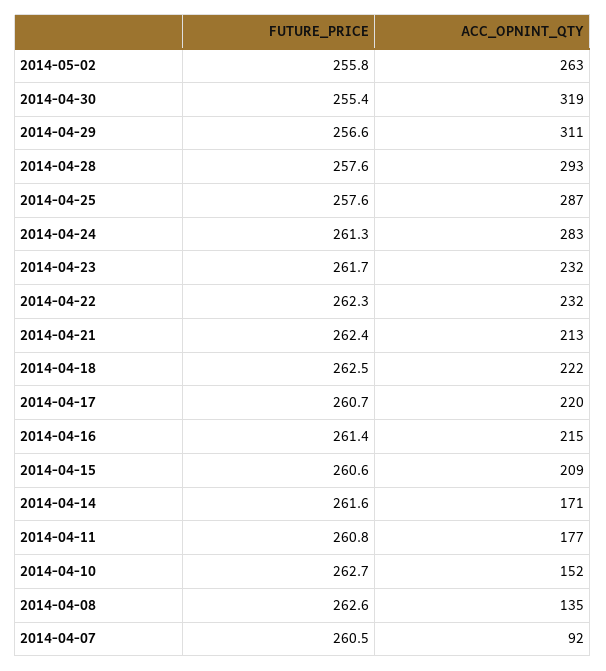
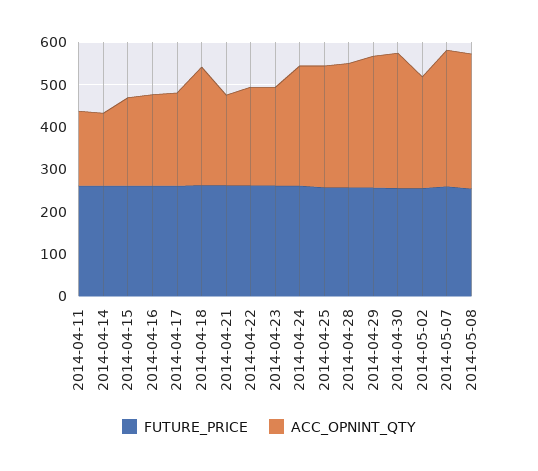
ACC_OPNINT_QTY, 2014-04-18: 222 -> 280
FUTURE_PRICE, 2014-04-10: 262.7 -> none
ACC_OPNINT_QTY, 2014-04-10: 152 -> none
FUTURE_PRICE, 2014-04-08: 262.6 -> none
ACC_OPNINT_QTY, 2014-04-08: 135 -> none
FUTURE_PRICE, 2014-04-07: 260.5 -> none
ACC_OPNINT_QTY, 2014-04-07: 92 -> none
FUTURE_PRICE, 2014-05-07: none -> 260
ACC_OPNINT_QTY, 2014-05-07: none -> 320
FUTURE_PRICE, 2014-05-08: none -> 260
ACC_OPNINT_QTY, 2014-05-08: none -> 320

